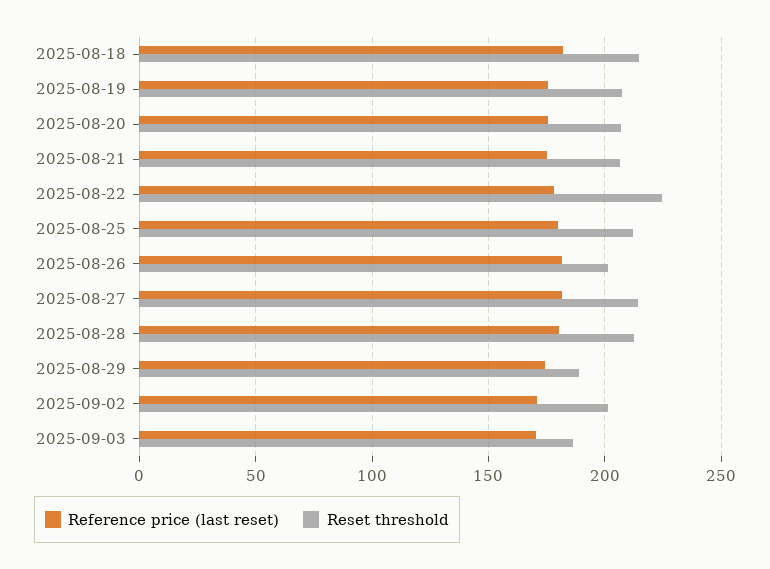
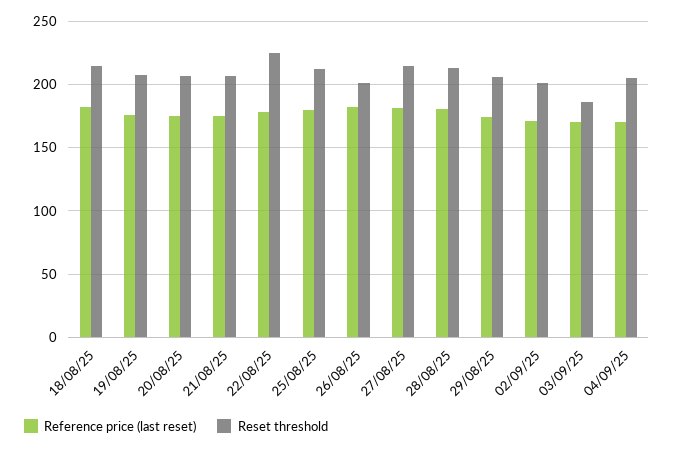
Reset threshold, 2025-08-29: 190 -> 205
Reference price (last reset), 04/09/25: none -> 170
Reset threshold, 04/09/25: none -> 205

